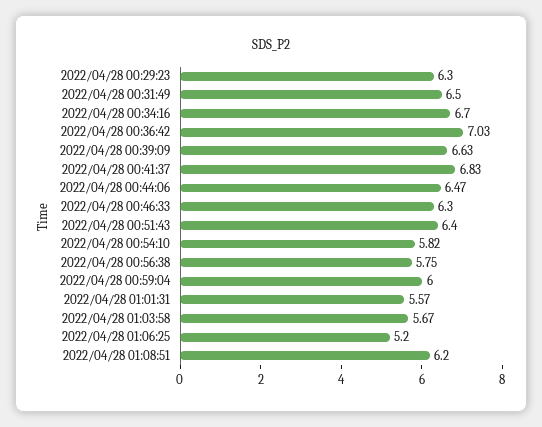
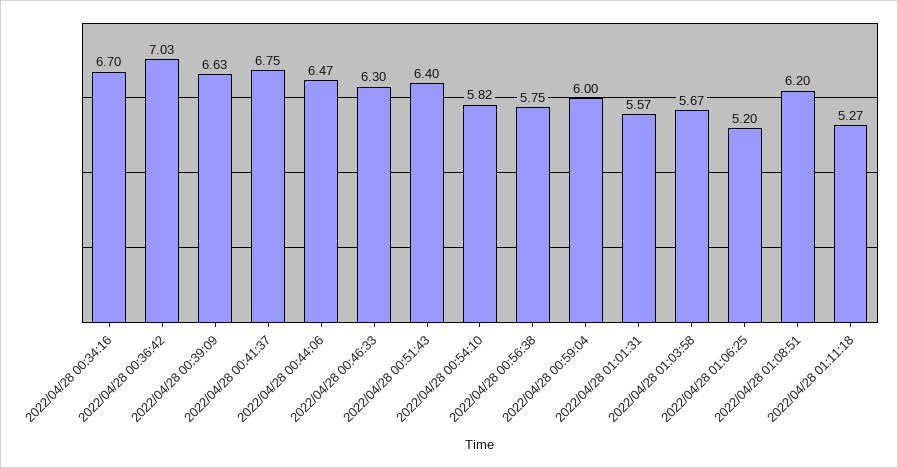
2022/04/28 00:29:23: 6.3 -> none
2022/04/28 00:31:49: 6.5 -> none
2022/04/28 00:41:37: 6.83 -> 6.75
2022/04/28 01:11:18: none -> 5.27

